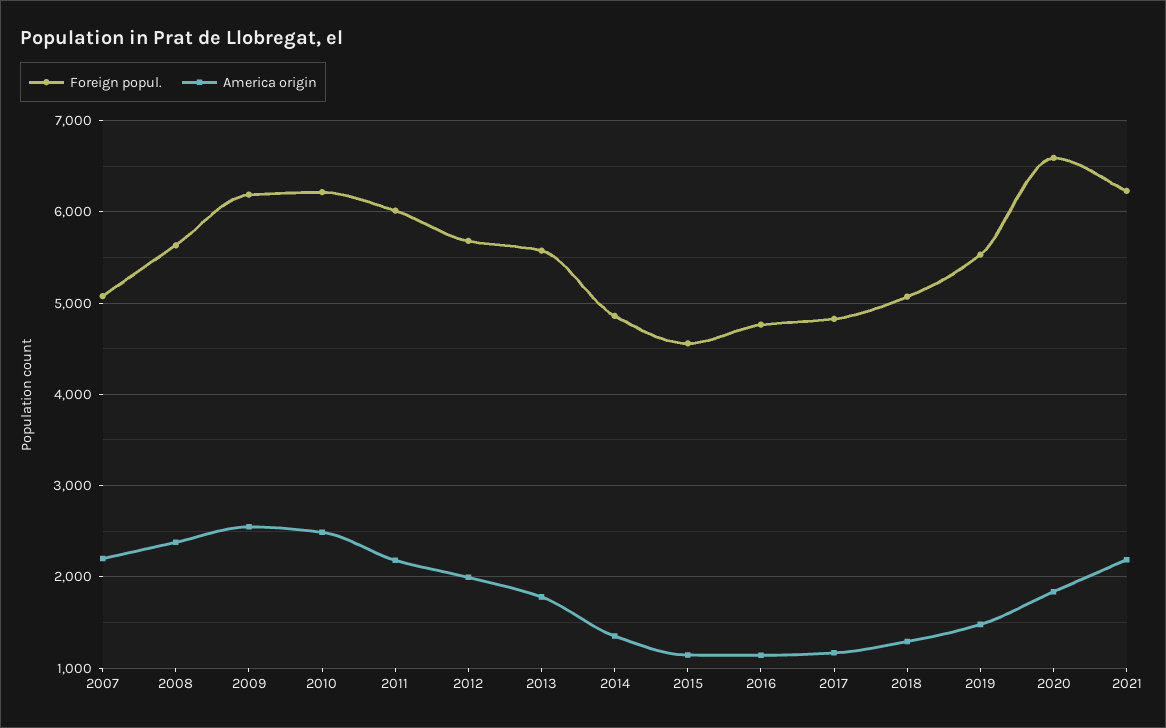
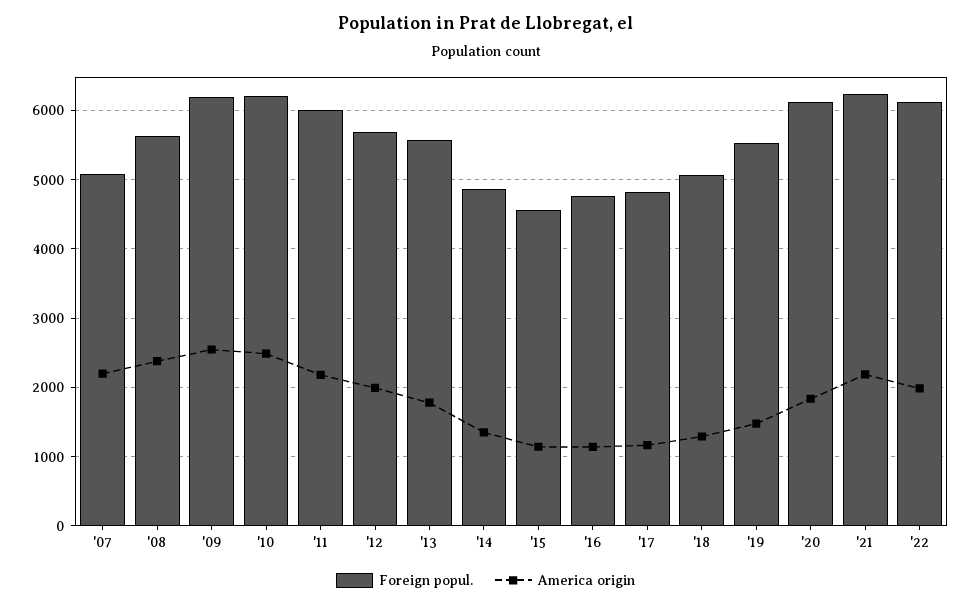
Foreign popul., 2020: 6600 -> 6100
Foreign popul., '22: none -> 6100
America origin, '22: none -> 2000

